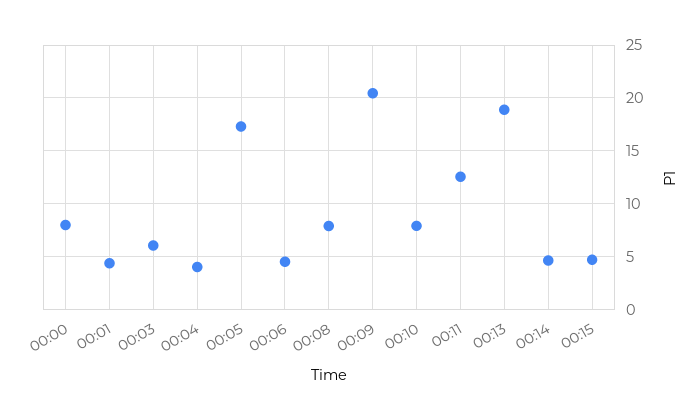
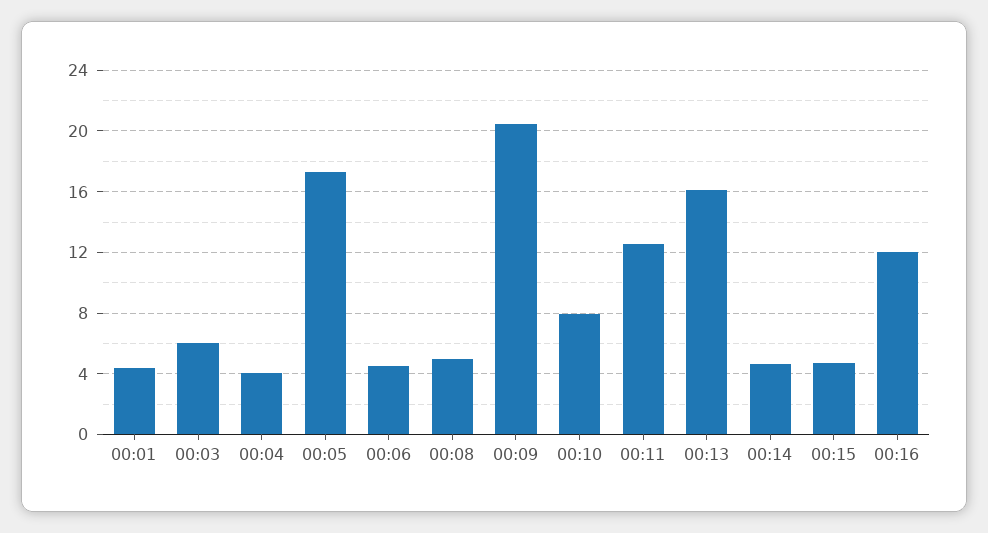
00:00: 8 -> none
00:08: 8 -> 5
00:13: 19 -> 16
00:16: none -> 12

